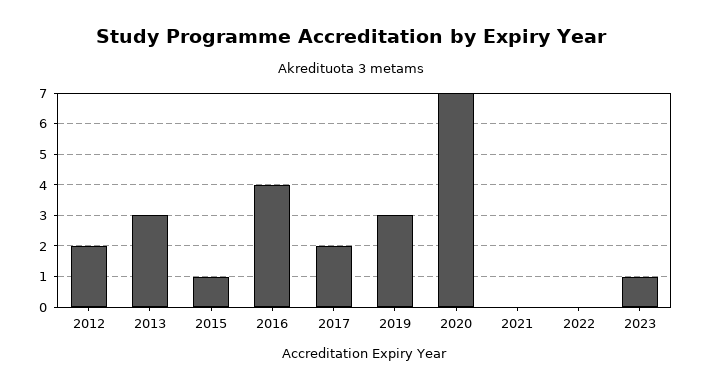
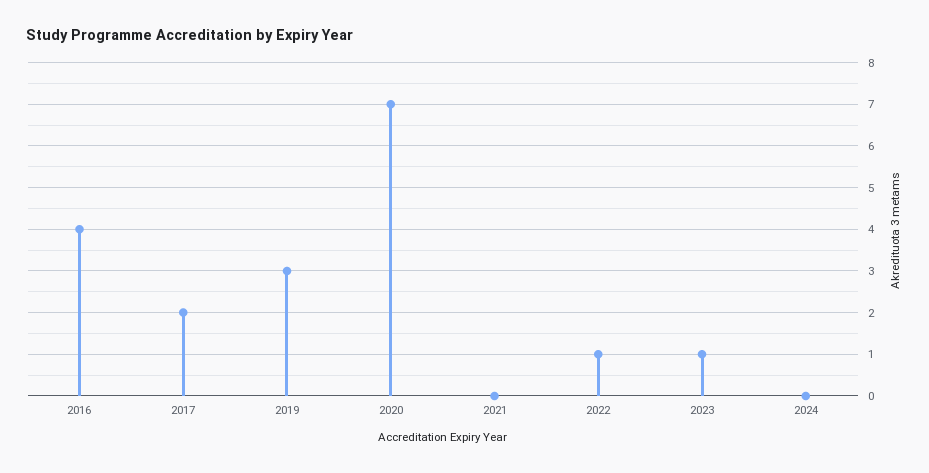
2012: 2 -> none
2013: 3 -> none
2015: 1 -> none
2022: 0 -> 1
2024: none -> 0

